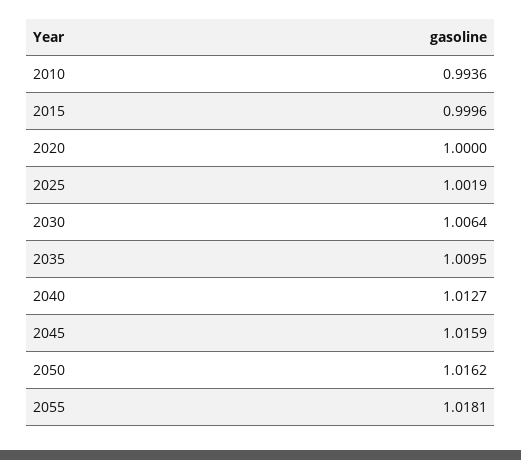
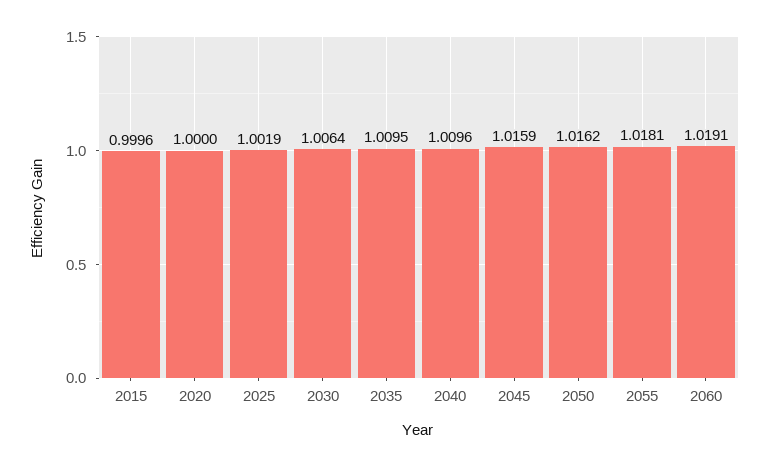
2010: 0.9936 -> none
2040: 1.0127 -> 1.0096
2060: none -> 1.0191

